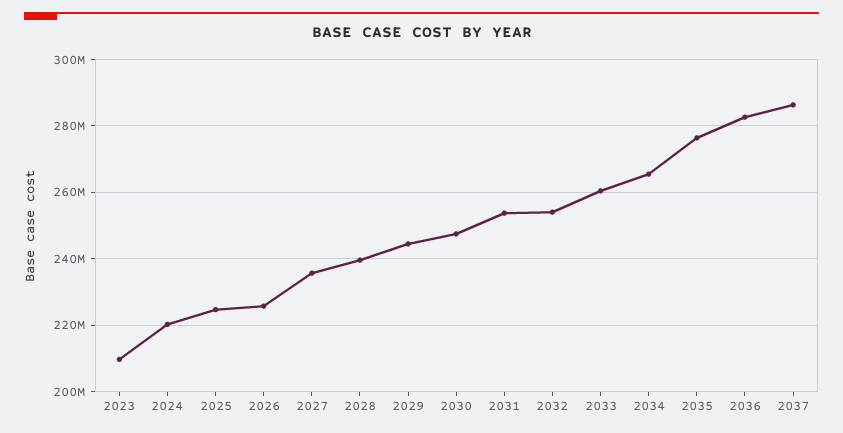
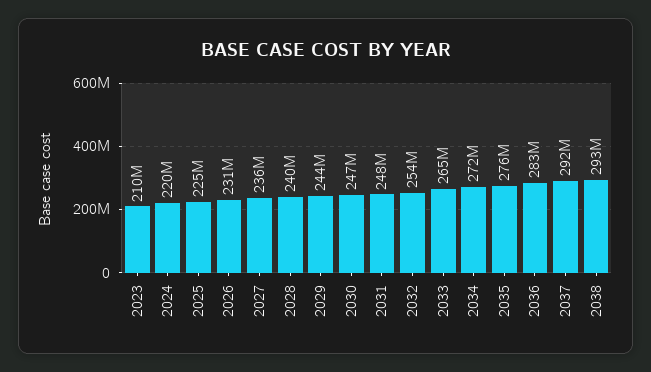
2026: 226000000 -> 231000000
2031: 254000000 -> 248000000
2033: 260000000 -> 265000000
2034: 266000000 -> 272000000
2037: 286000000 -> 292000000
2038: none -> 293000000

